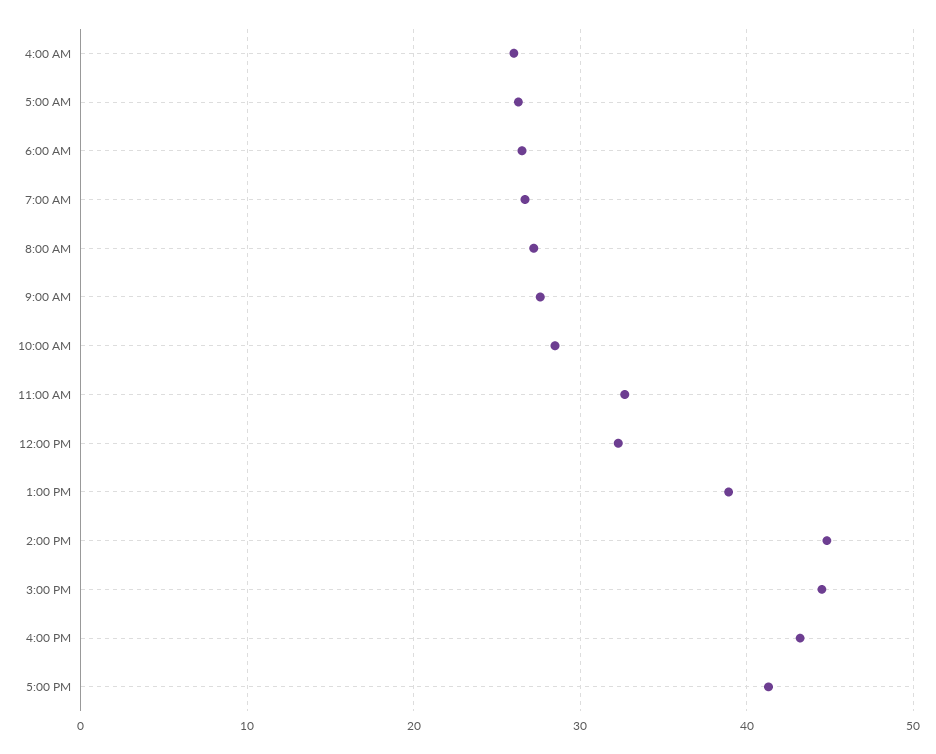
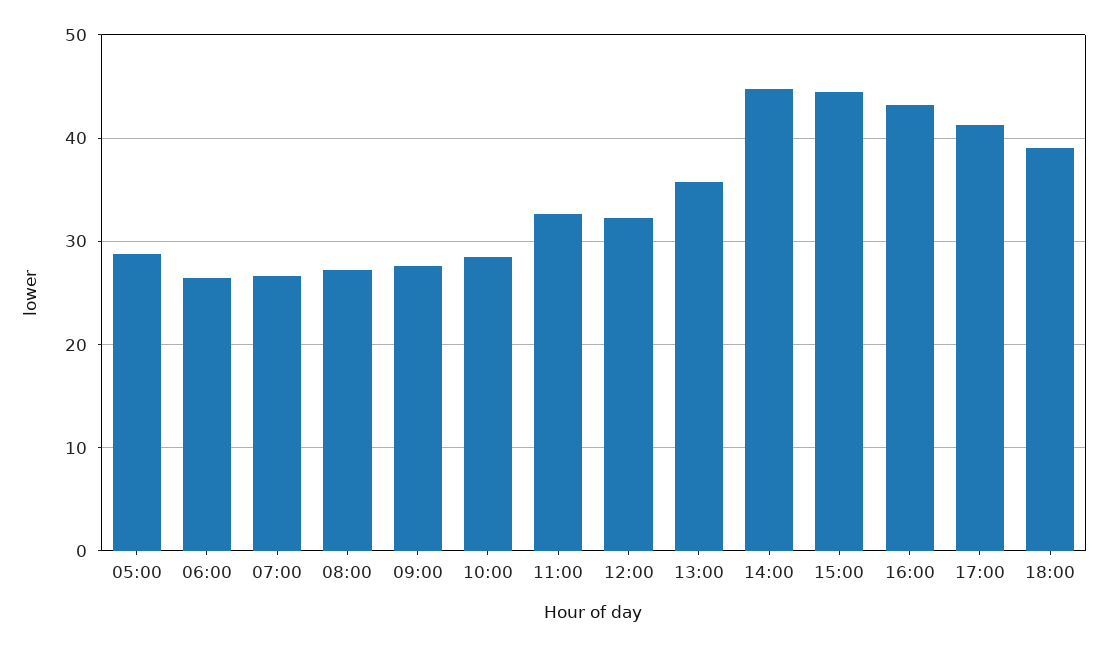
4:00 AM: 26 -> none
5:00 AM: 26 -> 29
1:00 PM: 39 -> 36
18:00: none -> 39

